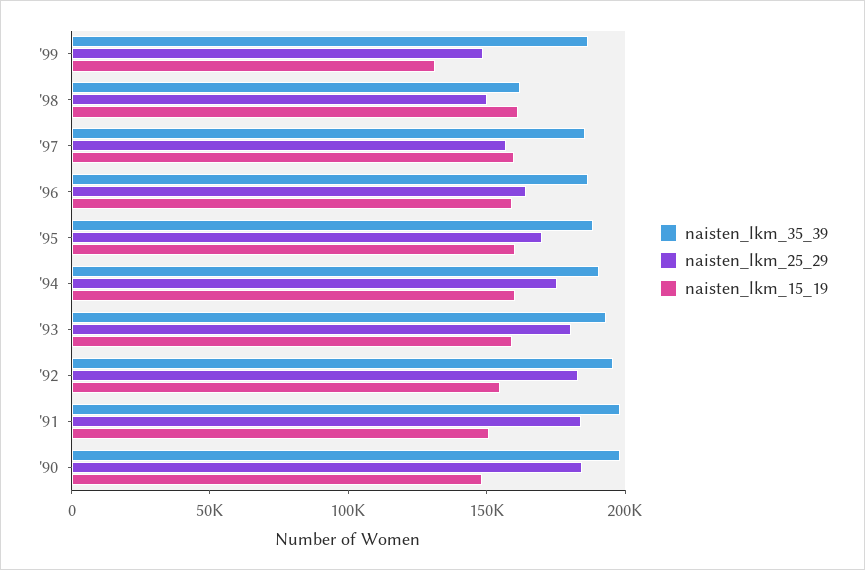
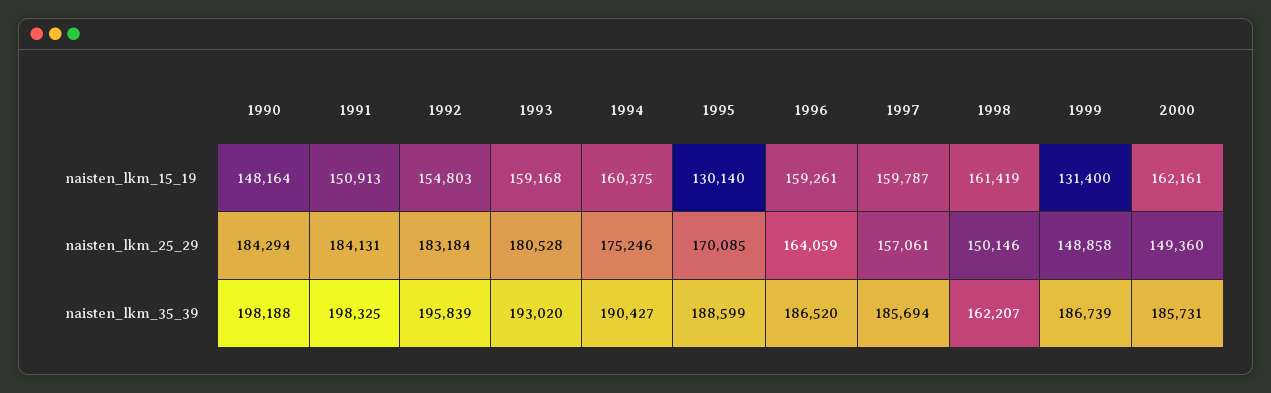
naisten_lkm_15_19, '95: 160000 -> 130140
naisten_lkm_15_19, 2000: none -> 162161
naisten_lkm_25_29, 2000: none -> 149360
naisten_lkm_35_39, 2000: none -> 185731

